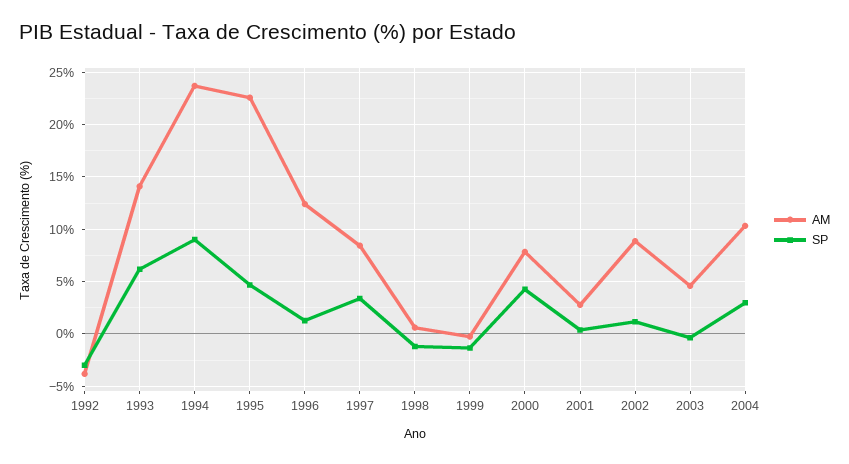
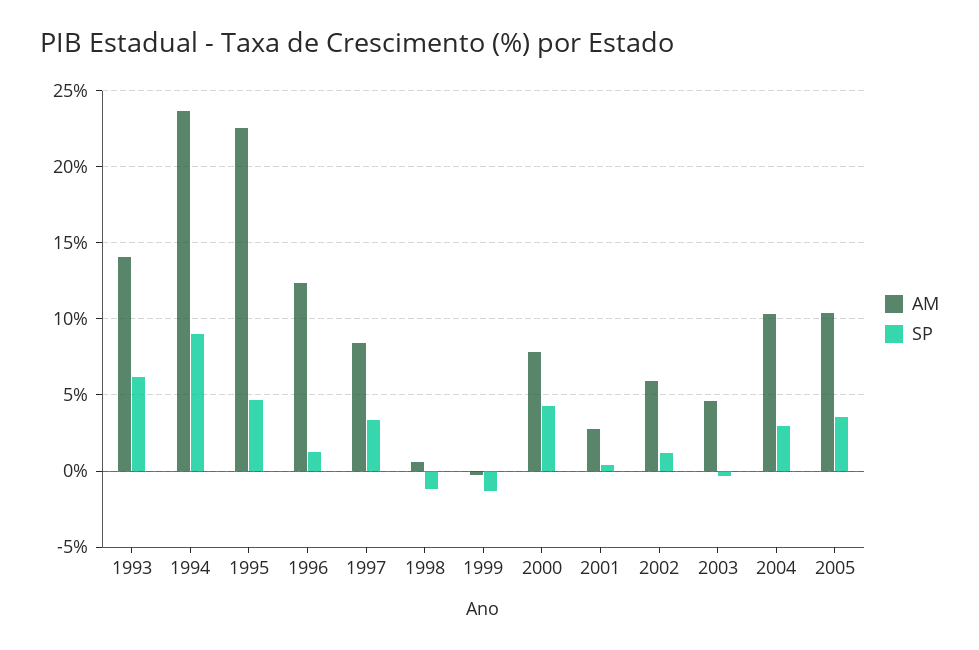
AM, 1992: -4 -> none
SP, 1992: -3 -> none
AM, 2002: 9 -> 6
AM, 2005: none -> 10.5
SP, 2005: none -> 3.5

